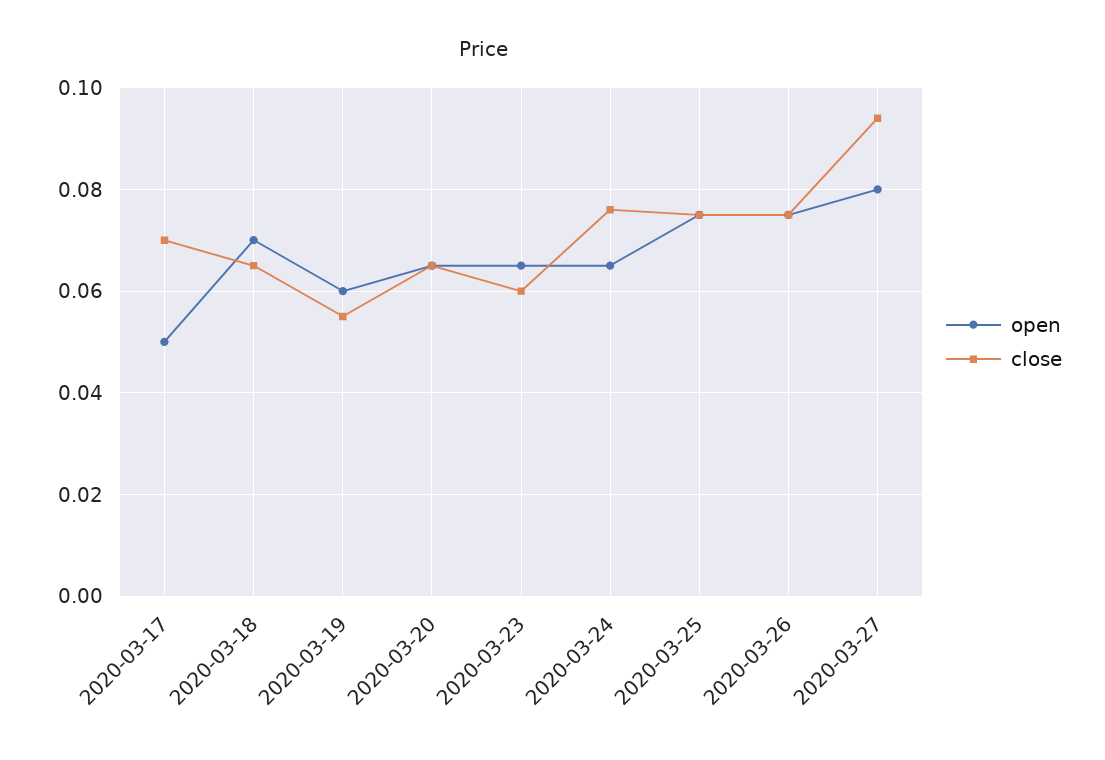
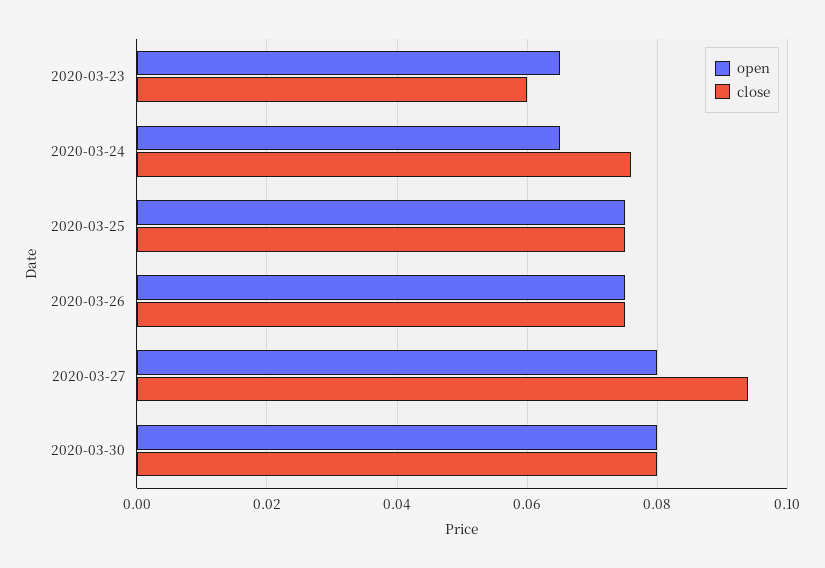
open, 2020-03-17: 0.05 -> none
close, 2020-03-17: 0.07 -> none
open, 2020-03-18: 0.07 -> none
close, 2020-03-18: 0.065 -> none
open, 2020-03-19: 0.06 -> none
close, 2020-03-19: 0.055 -> none
open, 2020-03-20: 0.065 -> none
close, 2020-03-20: 0.065 -> none
open, 2020-03-30: none -> 0.08
close, 2020-03-30: none -> 0.08

